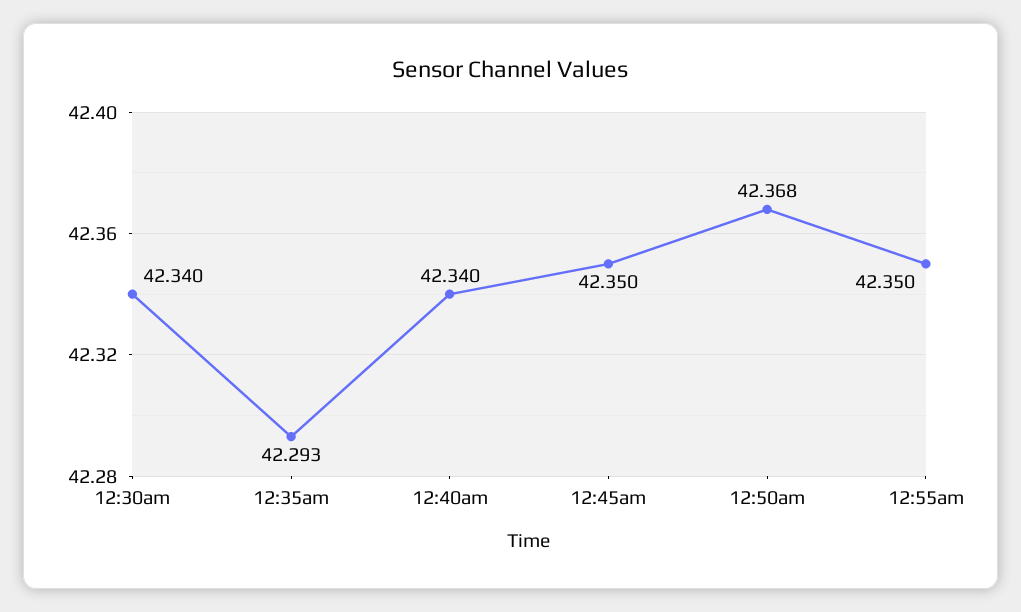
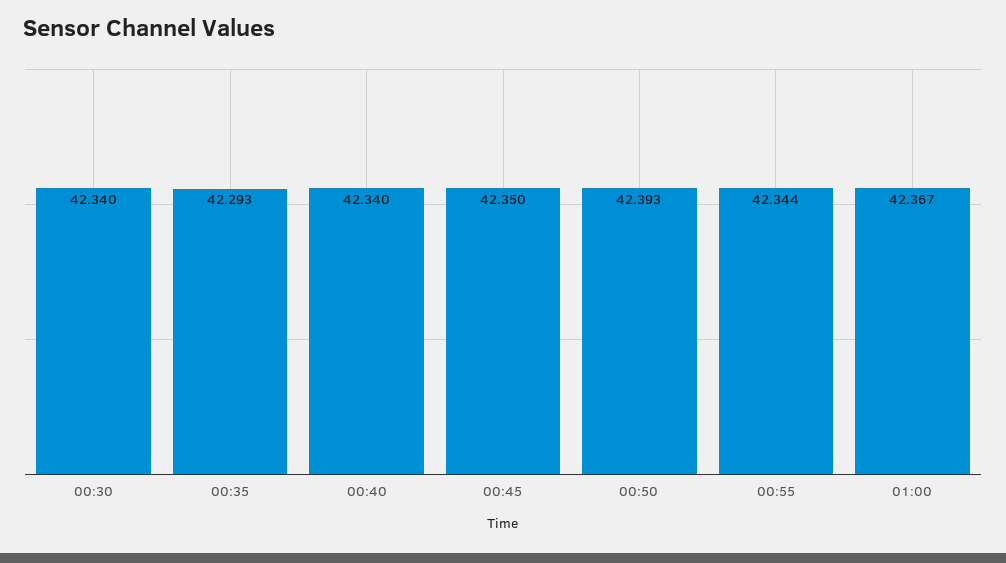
12:50am: 42.368 -> 42.393
12:55am: 42.35 -> 42.344
01:00: none -> 42.367

